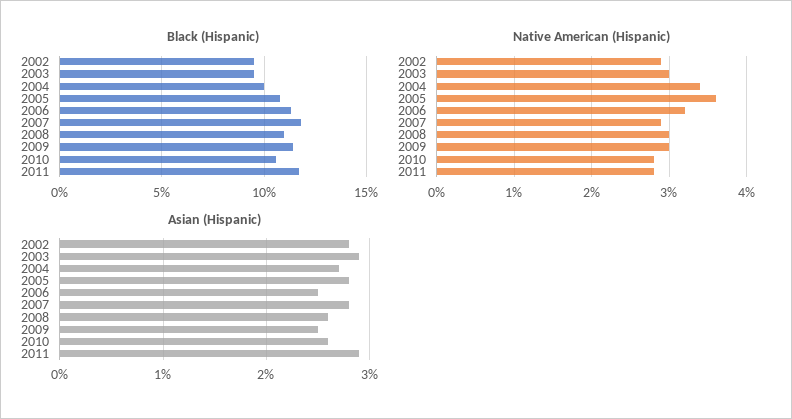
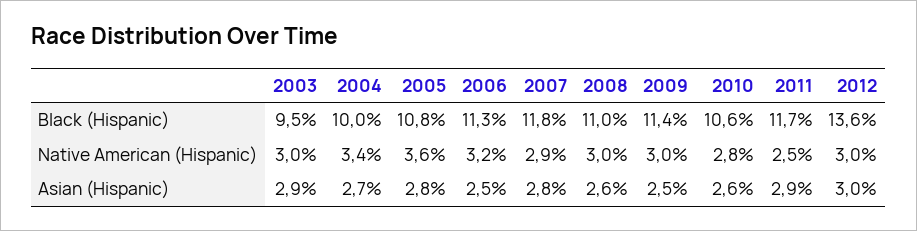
Black (Hispanic), 2002: 9.5 -> none
Native American (Hispanic), 2002: 2.9 -> none
Native American (Hispanic), 2011: 2.8 -> 2.5
Asian (Hispanic), 2002: 2.8 -> none
Black (Hispanic), 2012: none -> 13.6
Native American (Hispanic), 2012: none -> 3
Asian (Hispanic), 2012: none -> 3

